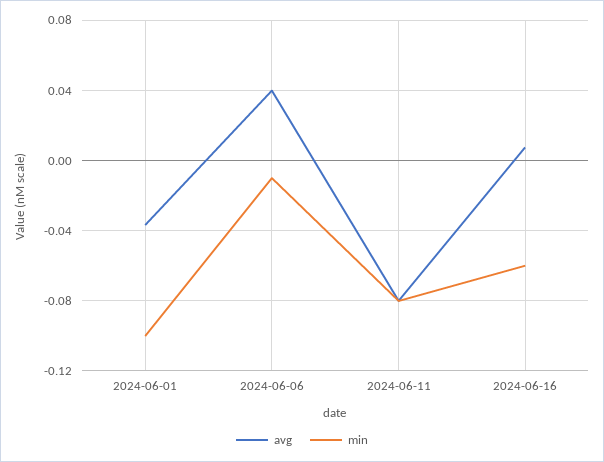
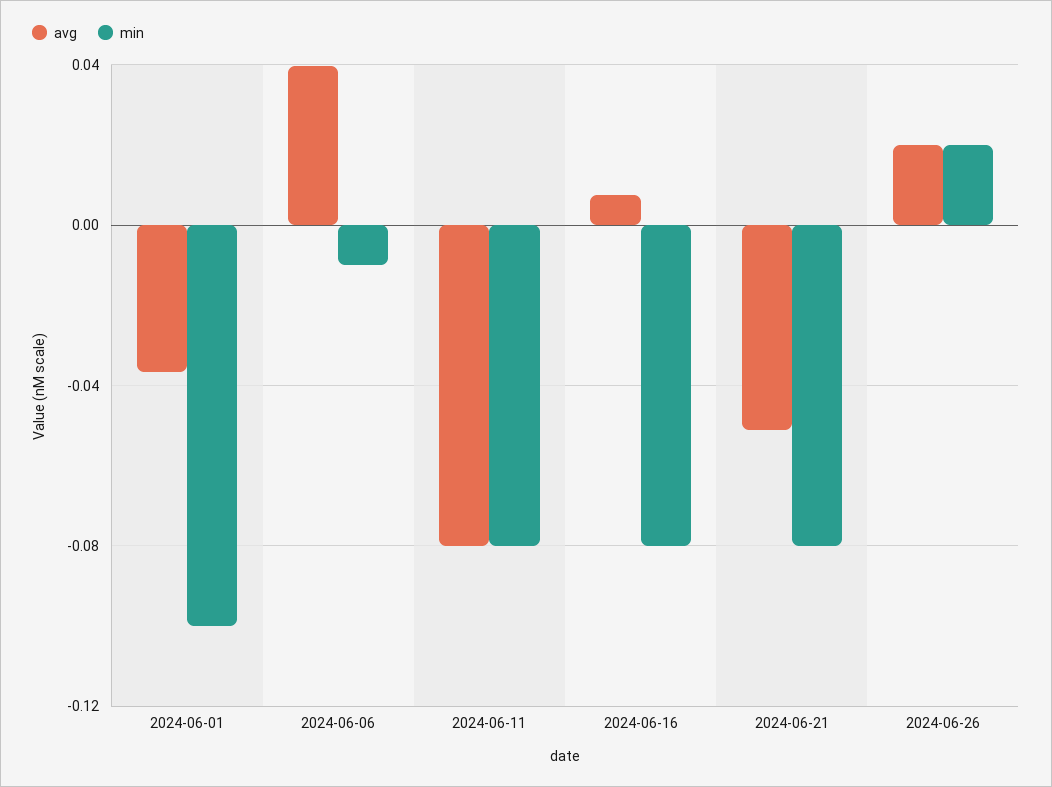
min, 2024-06-16: -0.06 -> -0.08
avg, 2024-06-21: none -> -0.05
min, 2024-06-21: none -> -0.08
avg, 2024-06-26: none -> 0.02
min, 2024-06-26: none -> 0.02

